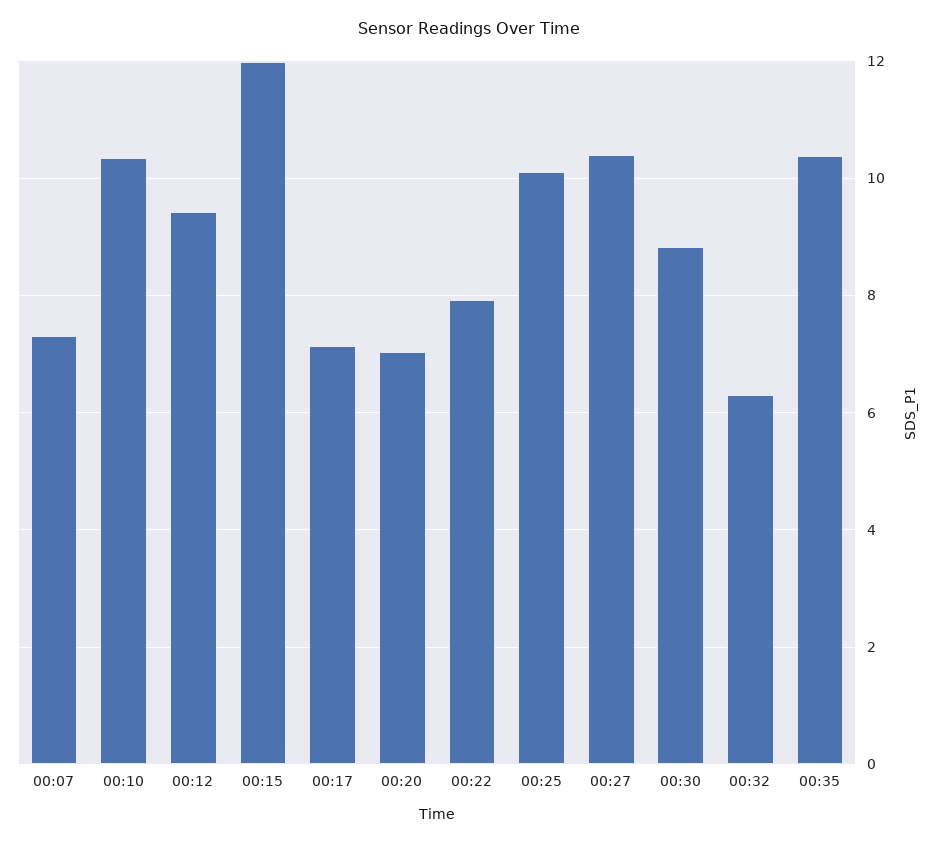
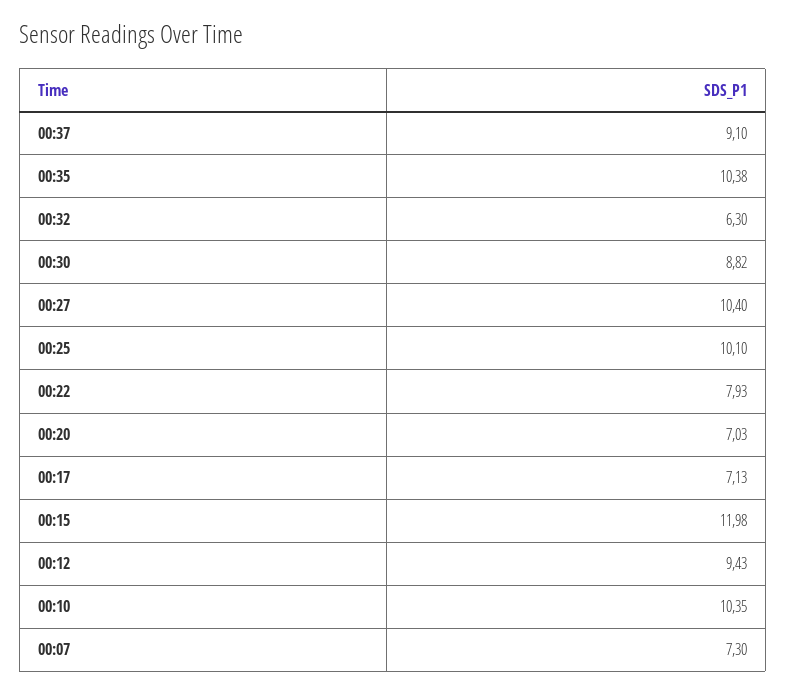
00:37: none -> 9.1

